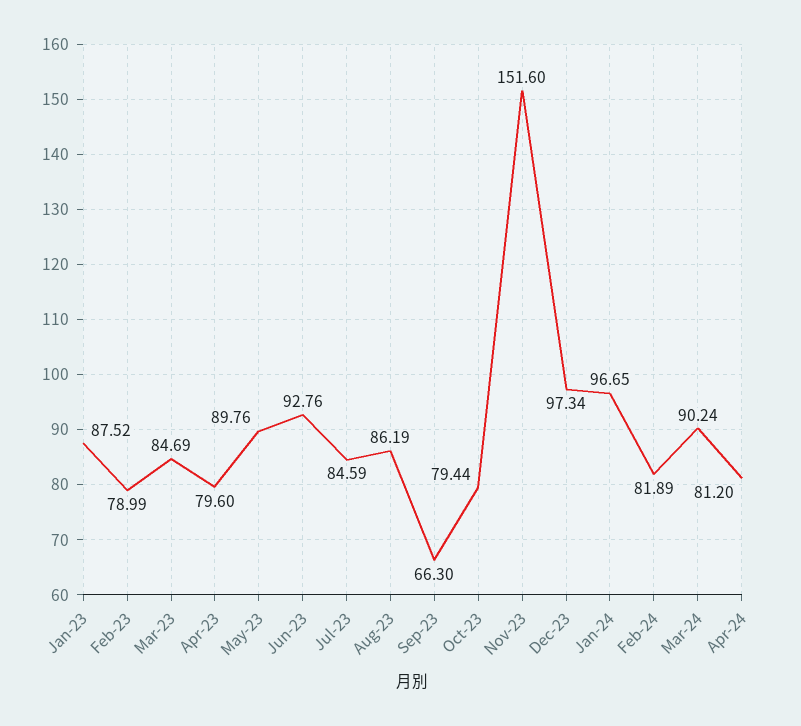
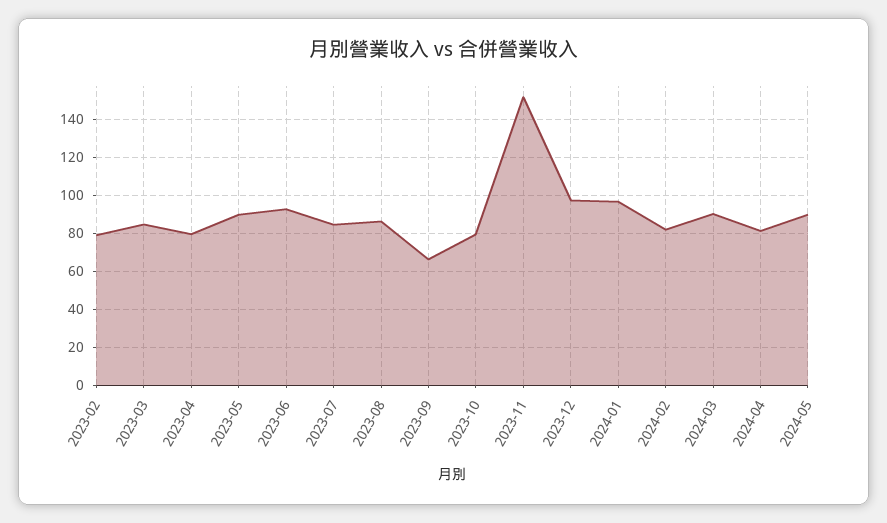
Jan-23: 87.52 -> none
2024-05: none -> 90

